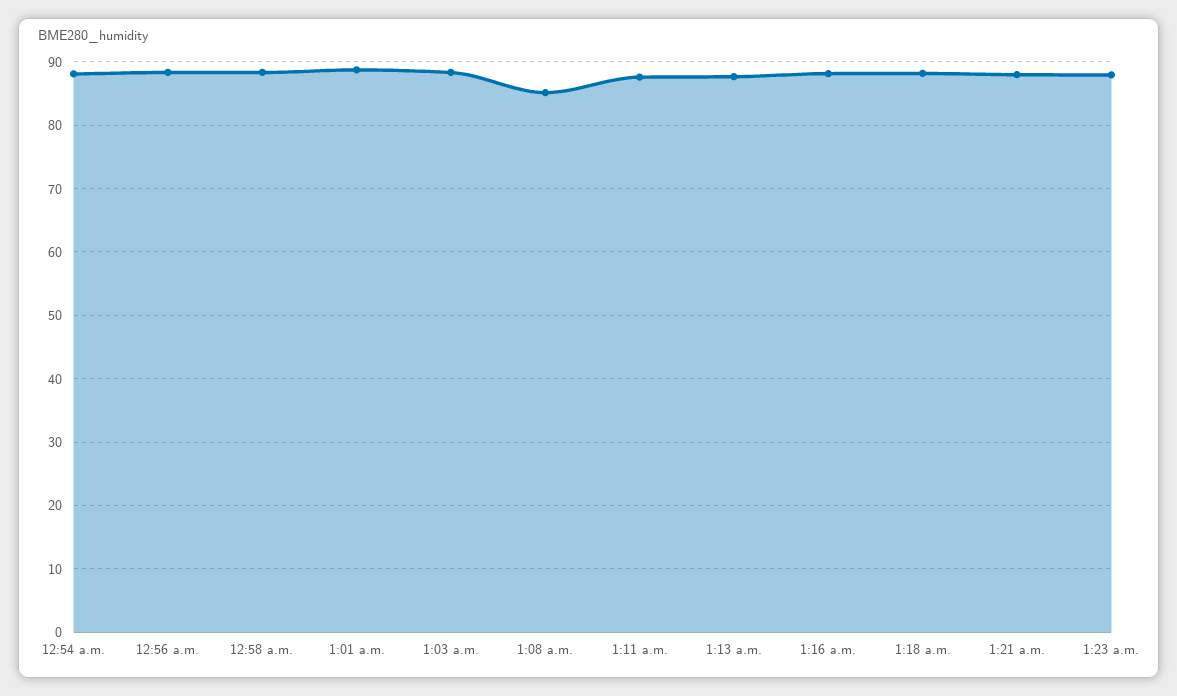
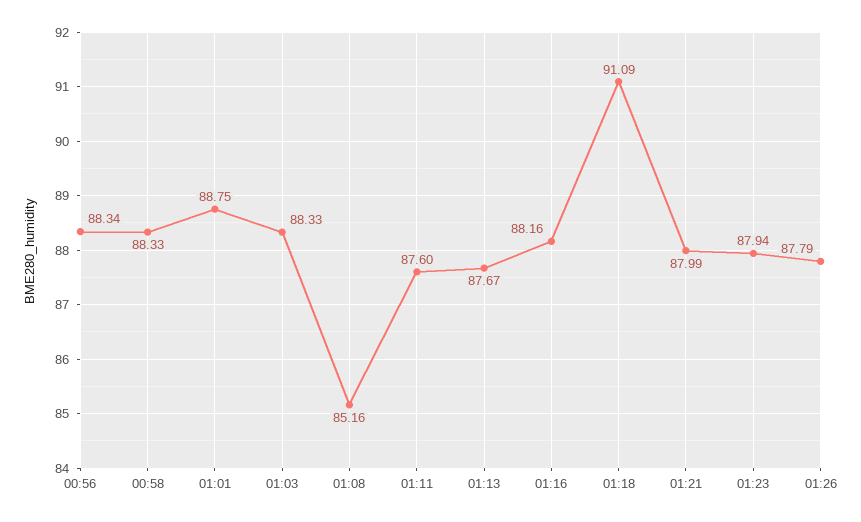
12:54 a.m.: 88 -> none
1:18 a.m.: 88 -> 91.09
01:26: none -> 87.79

